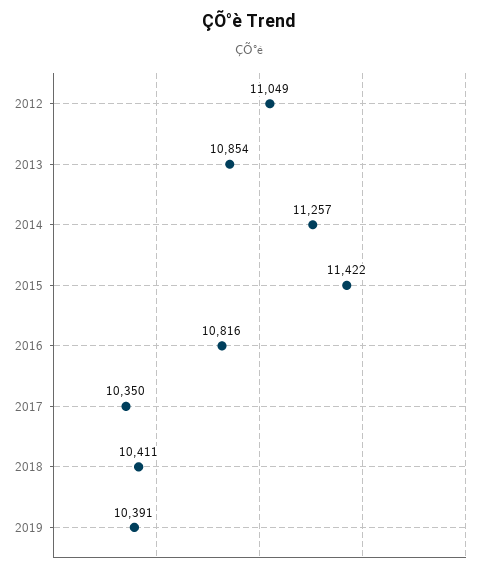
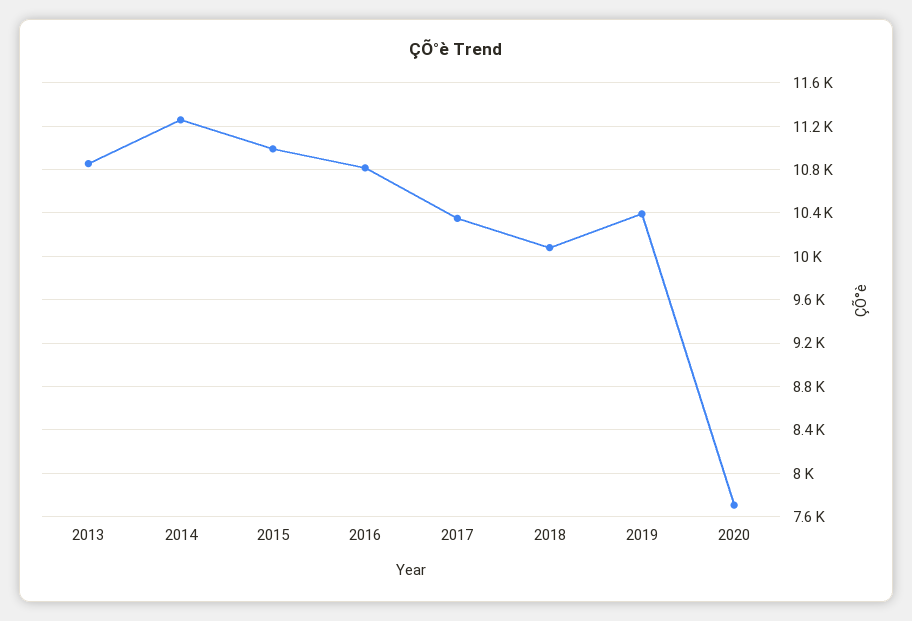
2012: 11049 -> none
2015: 11422 -> 11000
2018: 10411 -> 10100
2020: none -> 7700

